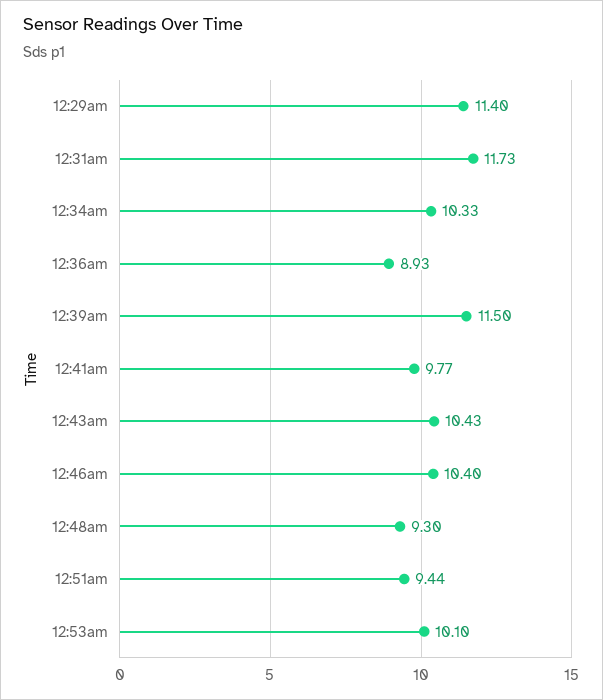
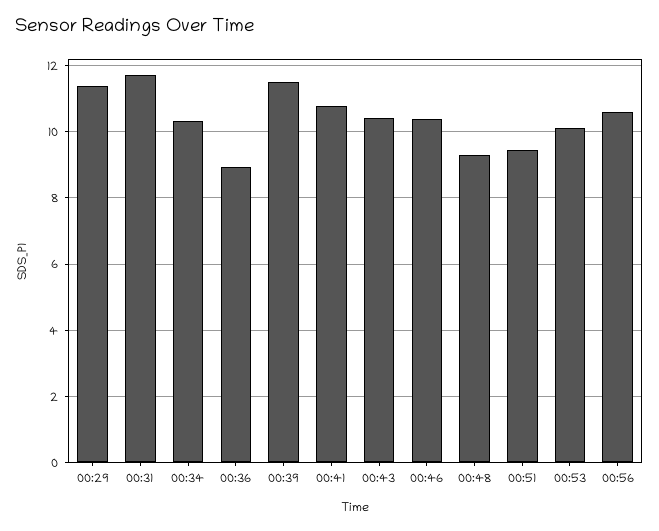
12:41am: 9.77 -> 10.8
00:56: none -> 10.6

